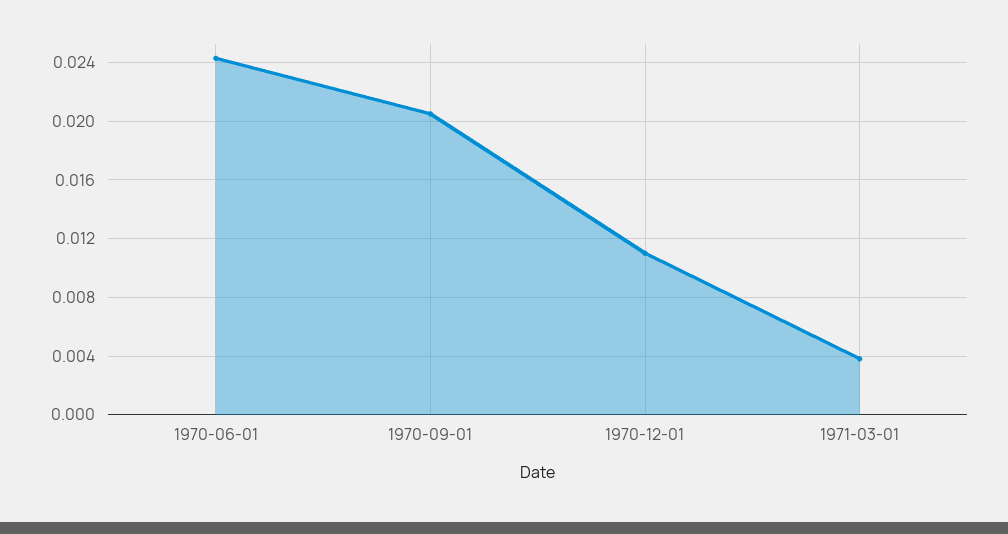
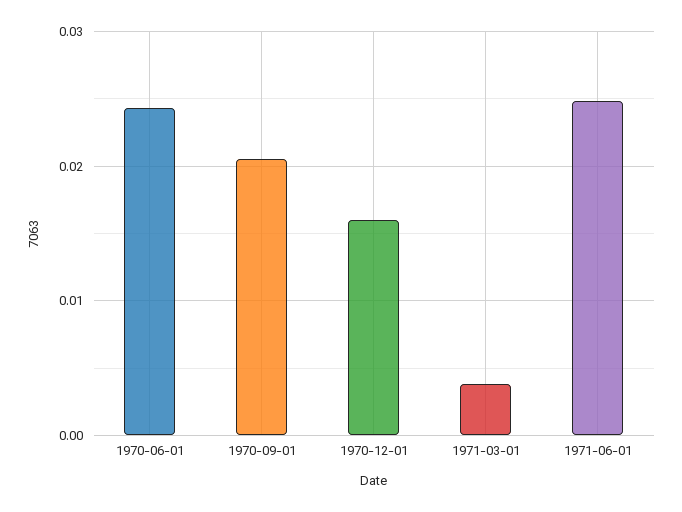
1970-12-01: 0.011 -> 0.016
1971-06-01: none -> 0.025

